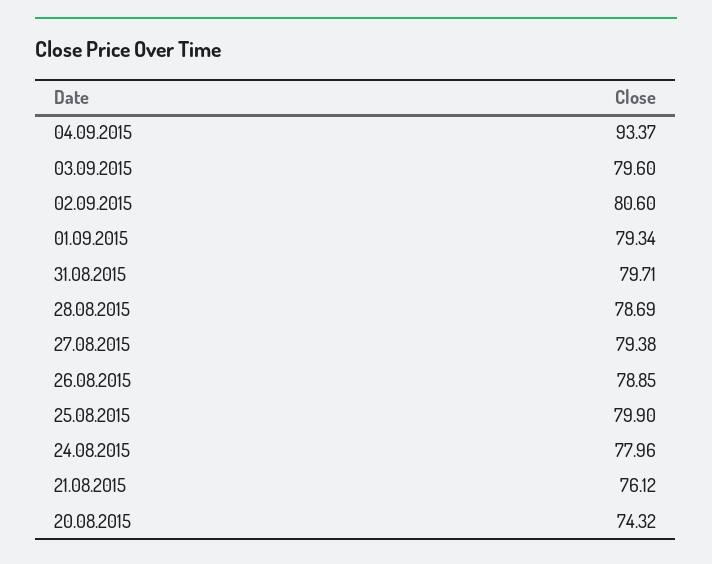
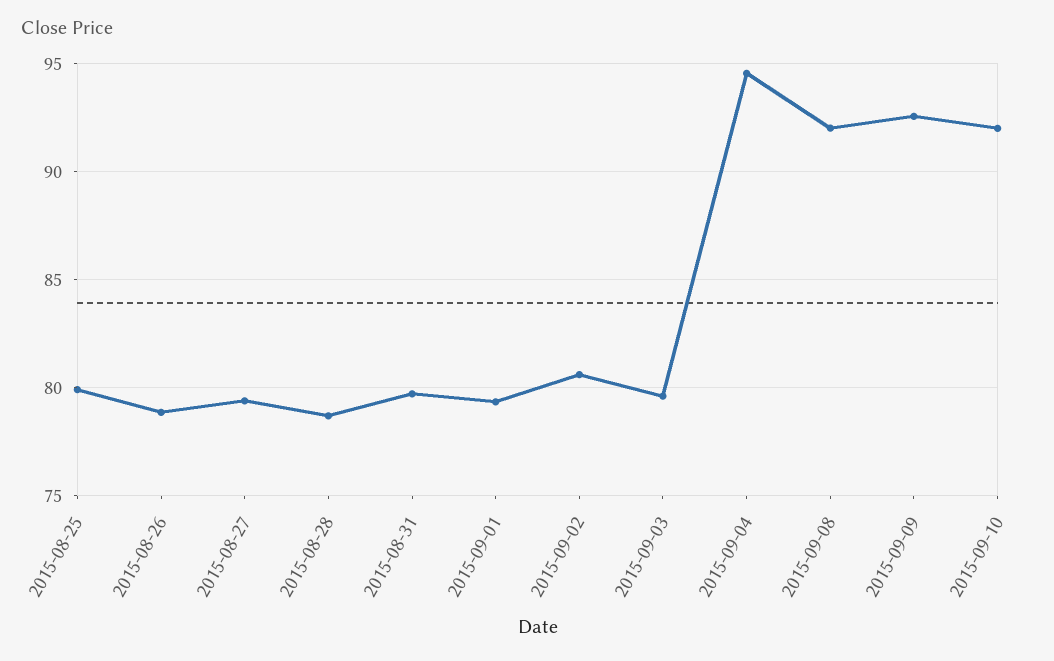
04.09.2015: 93.37 -> 94.5
24.08.2015: 77.96 -> none
21.08.2015: 76.12 -> none
20.08.2015: 74.32 -> none
2015-09-08: none -> 92
2015-09-09: none -> 92.5
2015-09-10: none -> 92

